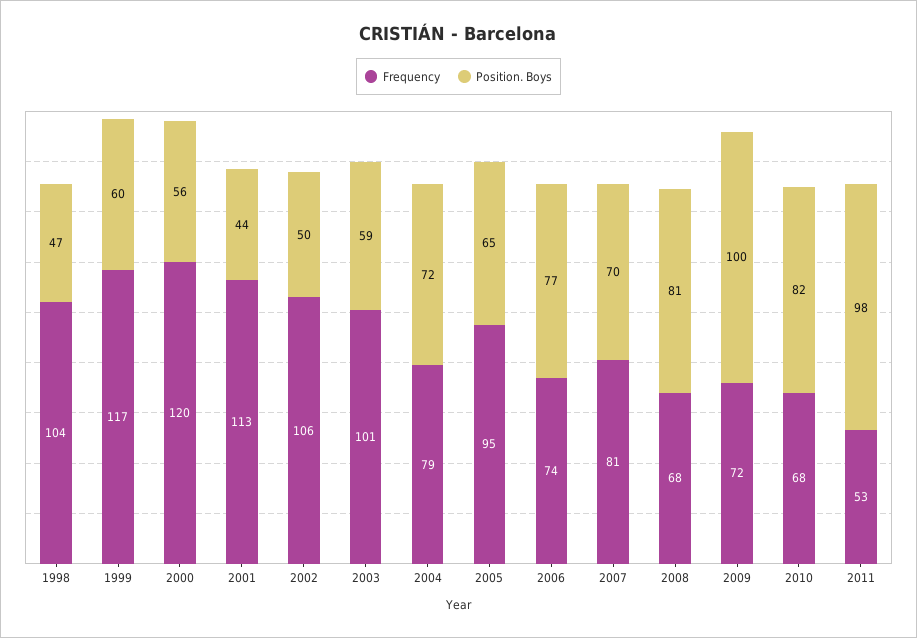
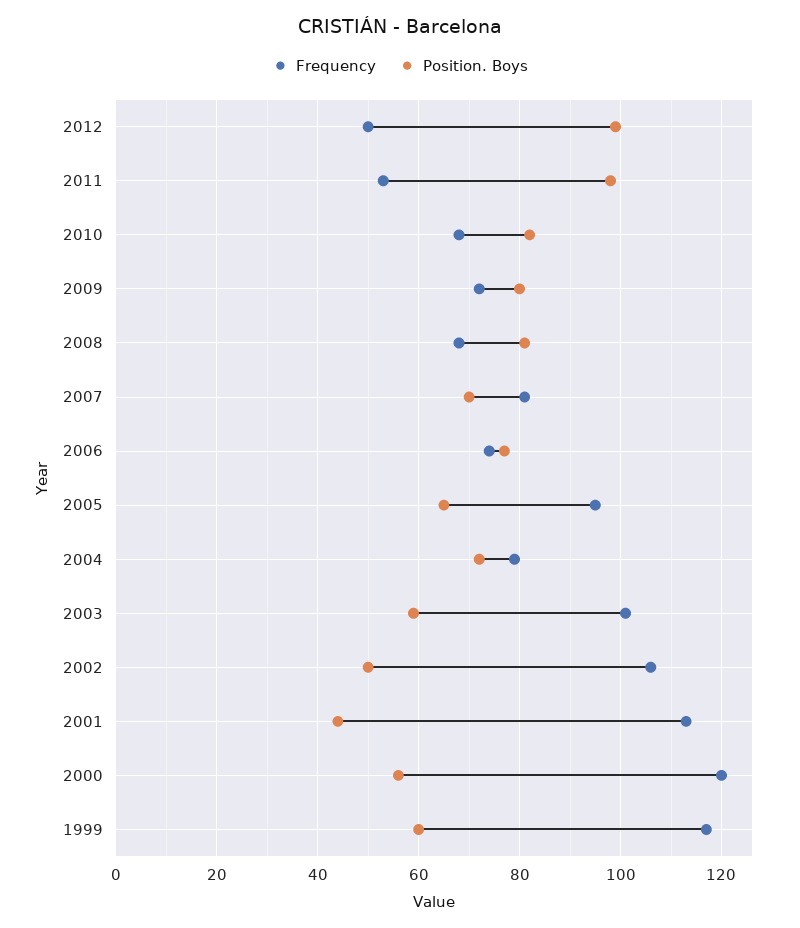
Frequency, 1998: 104 -> none
Position. Boys, 1998: 47 -> none
Position. Boys, 2009: 100 -> 80
Frequency, 2012: none -> 50
Position. Boys, 2012: none -> 100

